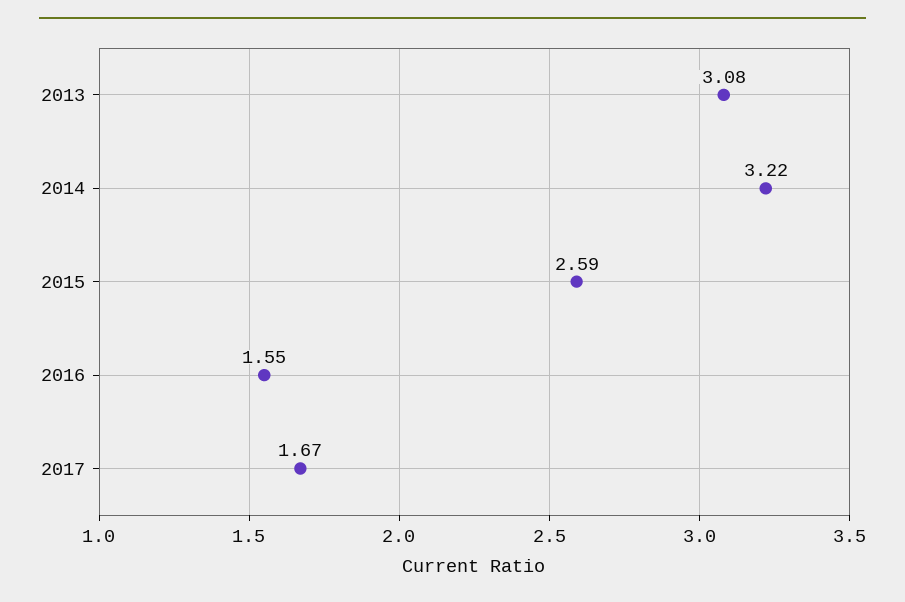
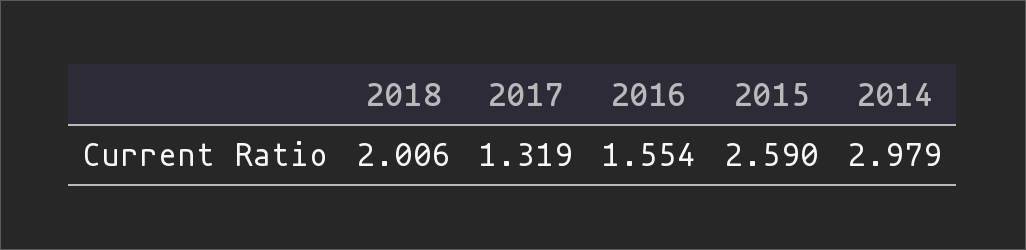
2013: 3.08 -> none
2014: 3.22 -> 2.979
2017: 1.67 -> 1.319
2018: none -> 2.006

